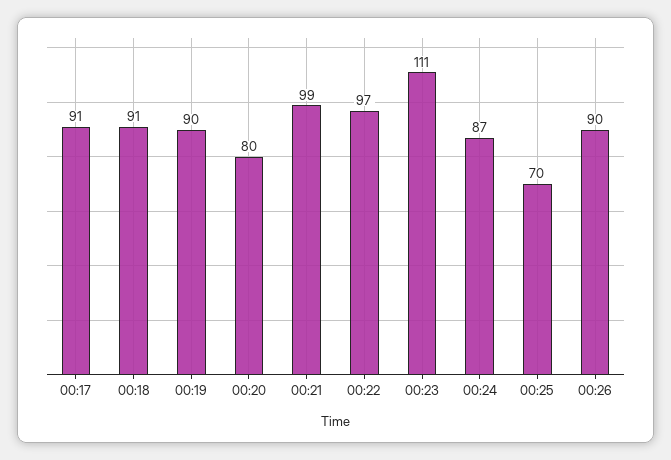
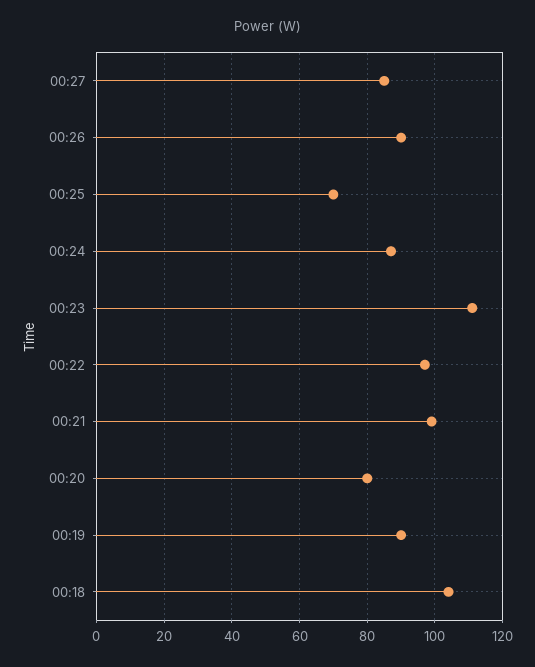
00:17: 91 -> none
00:18: 91 -> 105
00:27: none -> 85

